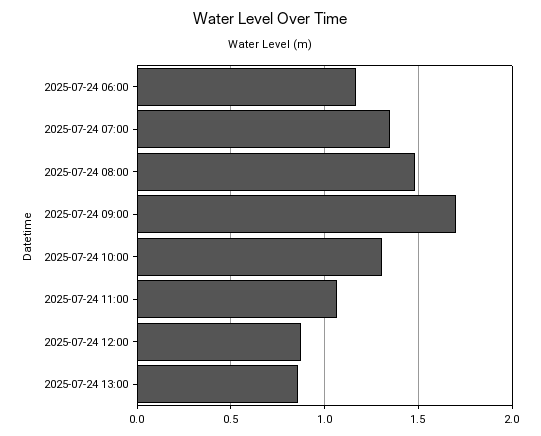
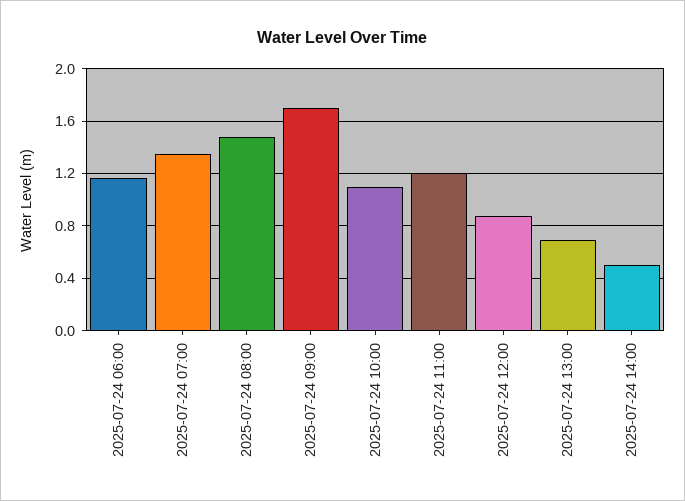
2025-07-24 10:00: 1.3 -> 1.1
2025-07-24 11:00: 1.05 -> 1.2
2025-07-24 13:00: 0.85 -> 0.7
2025-07-24 14:00: none -> 0.5

